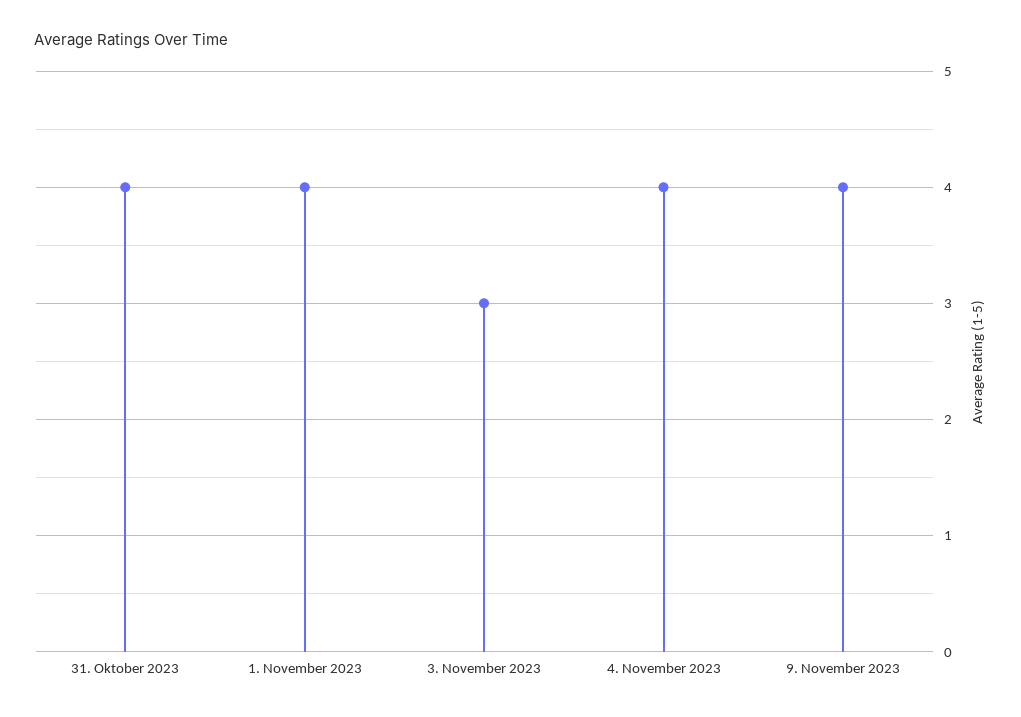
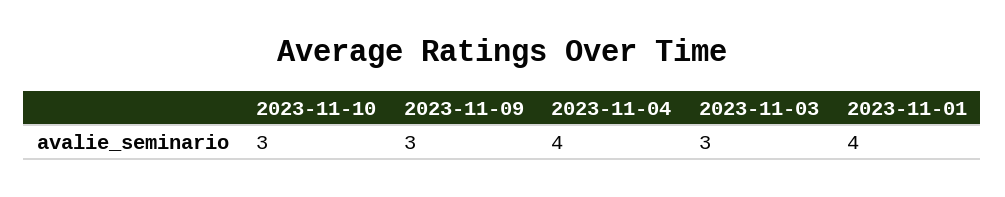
31. Oktober 2023: 4 -> none
9. November 2023: 4 -> 3
2023-11-10: none -> 3

